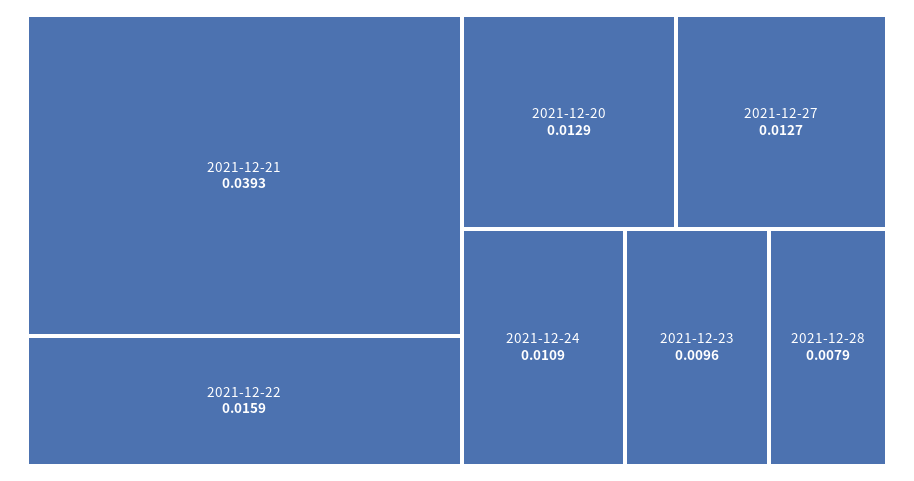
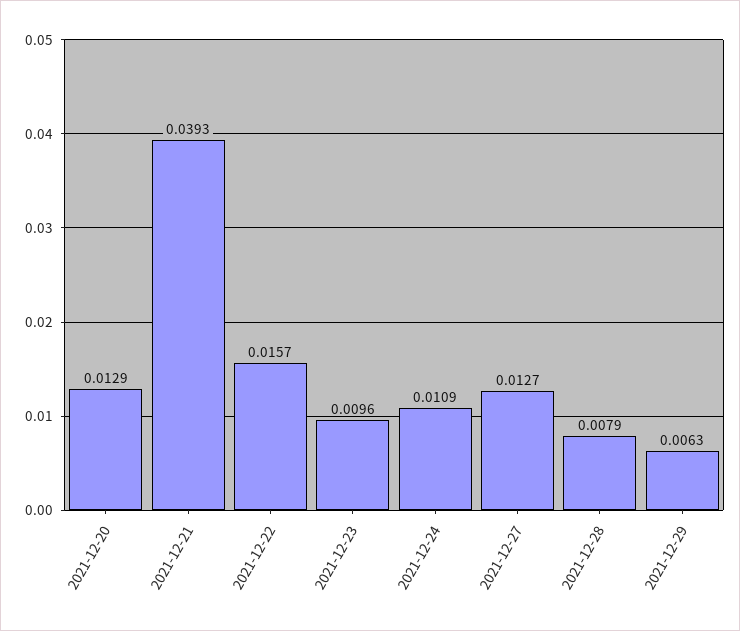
2021-12-22: 0.0159 -> 0.0157
2021-12-29: none -> 0.0063

